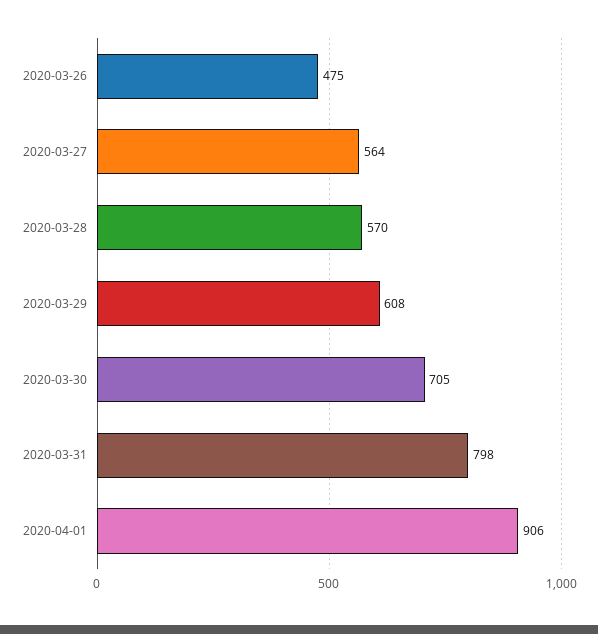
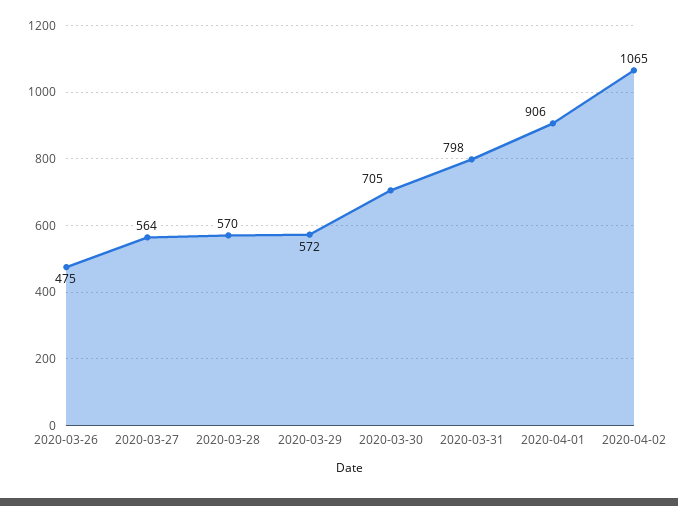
2020-03-29: 608 -> 572
2020-04-02: none -> 1065

